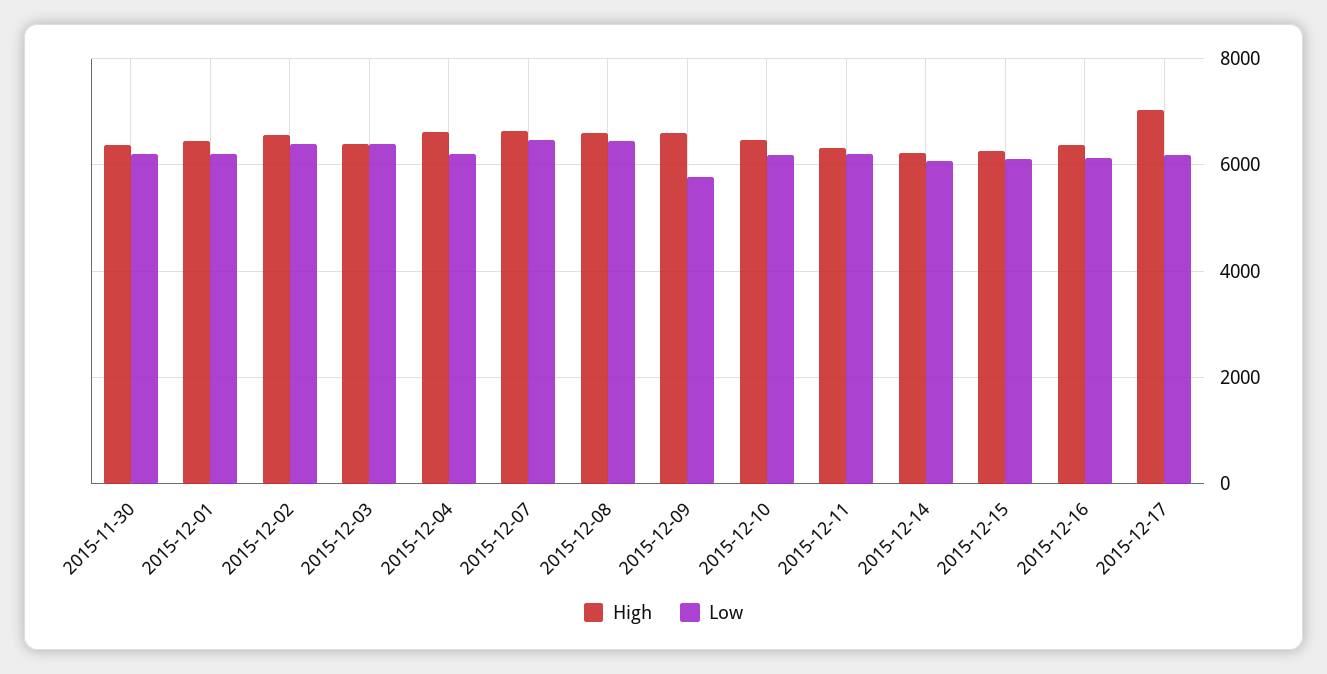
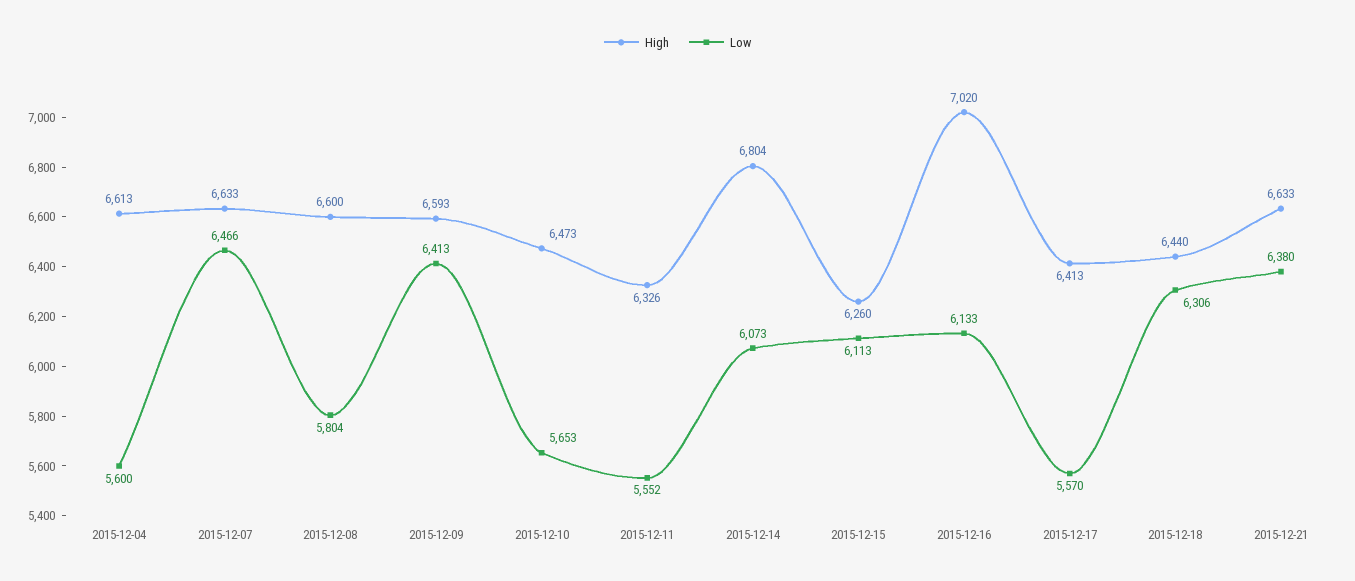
High, 2015-11-30: 6400 -> none
Low, 2015-11-30: 6200 -> none
High, 2015-12-01: 6400 -> none
Low, 2015-12-01: 6200 -> none
High, 2015-12-02: 6600 -> none
Low, 2015-12-02: 6400 -> none
High, 2015-12-03: 6400 -> none
Low, 2015-12-03: 6400 -> none
Low, 2015-12-04: 6200 -> 5600
Low, 2015-12-08: 6400 -> 5804
Low, 2015-12-09: 5800 -> 6413
Low, 2015-12-10: 6200 -> 5653
Low, 2015-12-11: 6200 -> 5552
High, 2015-12-14: 6200 -> 6804
High, 2015-12-16: 6400 -> 7020
High, 2015-12-17: 7000 -> 6413
Low, 2015-12-17: 6200 -> 5570
High, 2015-12-18: none -> 6440
Low, 2015-12-18: none -> 6306
High, 2015-12-21: none -> 6633
Low, 2015-12-21: none -> 6380

